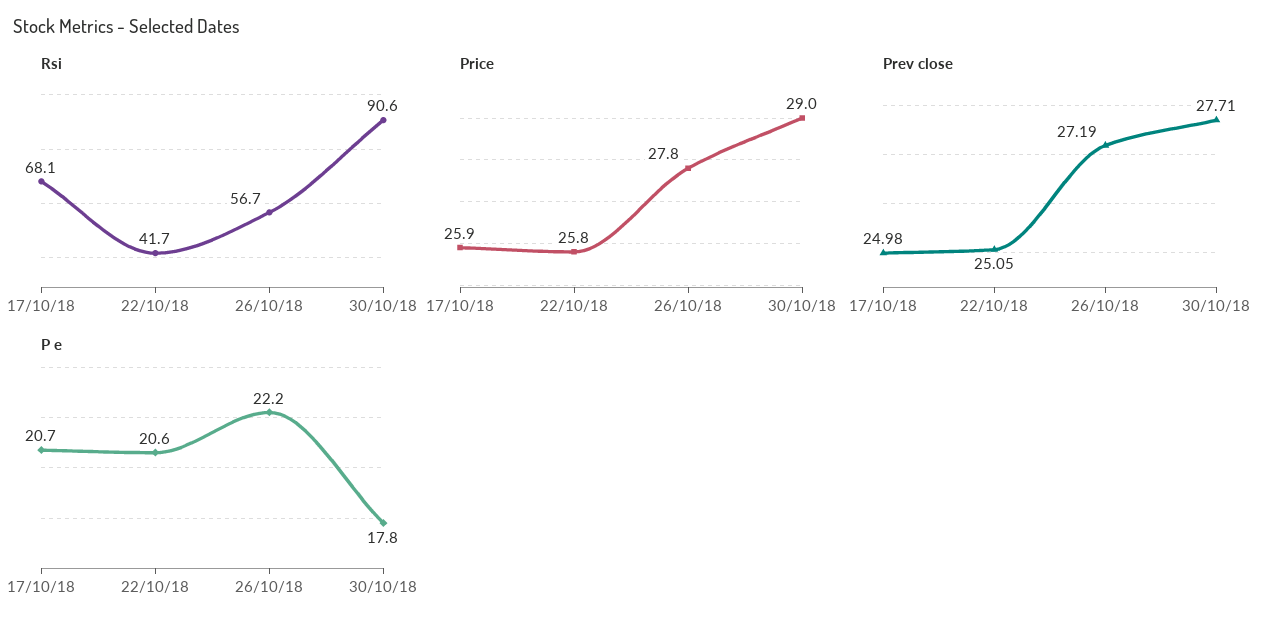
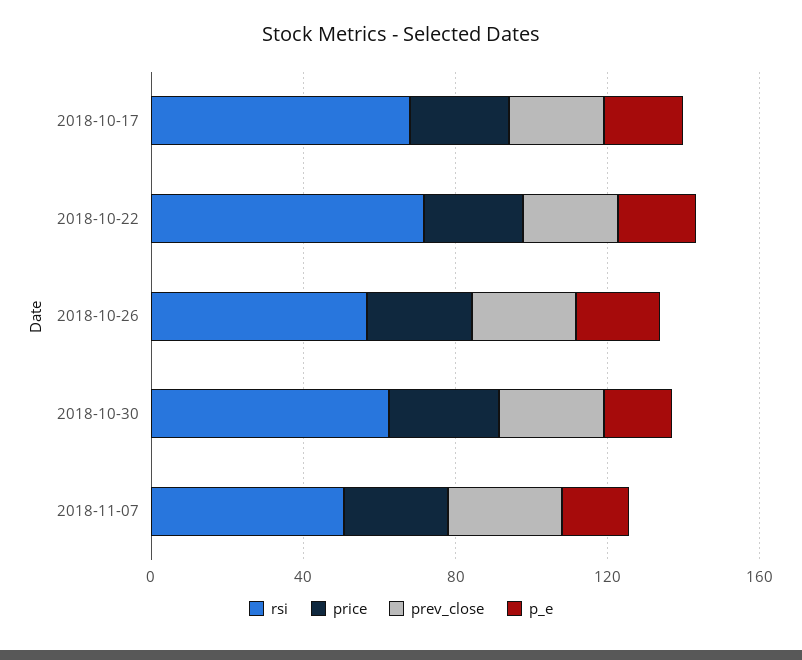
Rsi, 22/10/18: 41.7 -> 70
Rsi, 30/10/18: 90.6 -> 60
Rsi, 2018-11-07: none -> 50
Price, 2018-11-07: none -> 30
Prev close, 2018-11-07: none -> 30
P e, 2018-11-07: none -> 20

